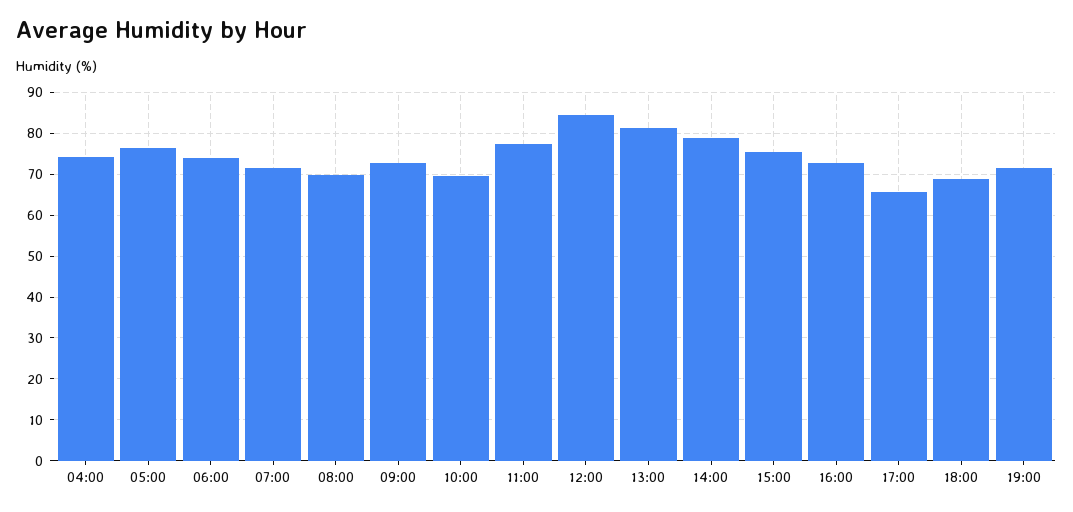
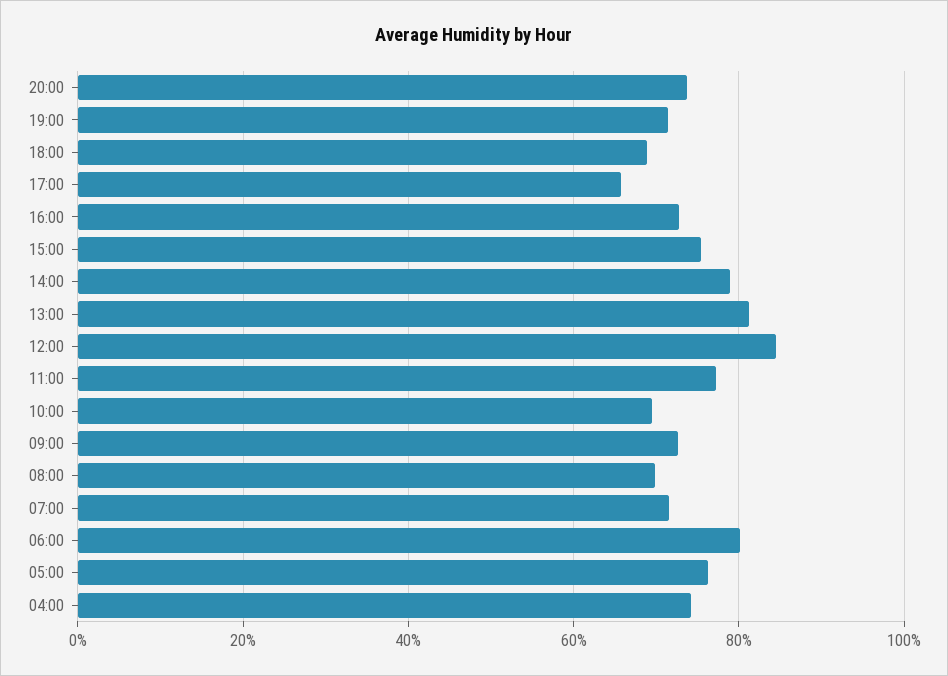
06:00: 74 -> 80
20:00: none -> 74

